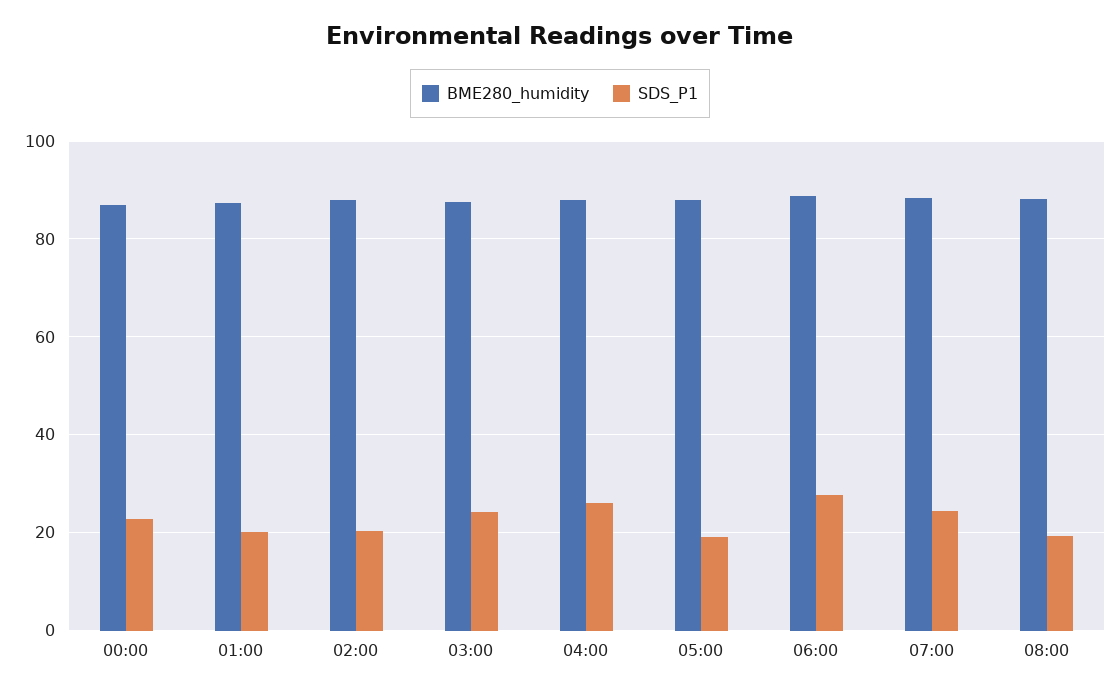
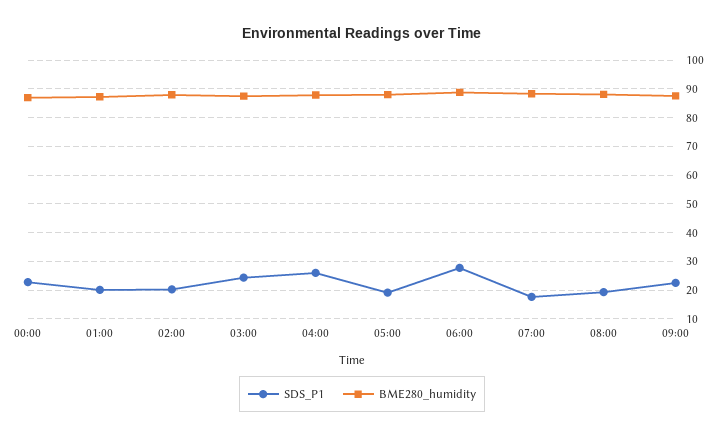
SDS_P1, 07:00: 24 -> 17.5
SDS_P1, 09:00: none -> 22.5
BME280_humidity, 09:00: none -> 87.5

